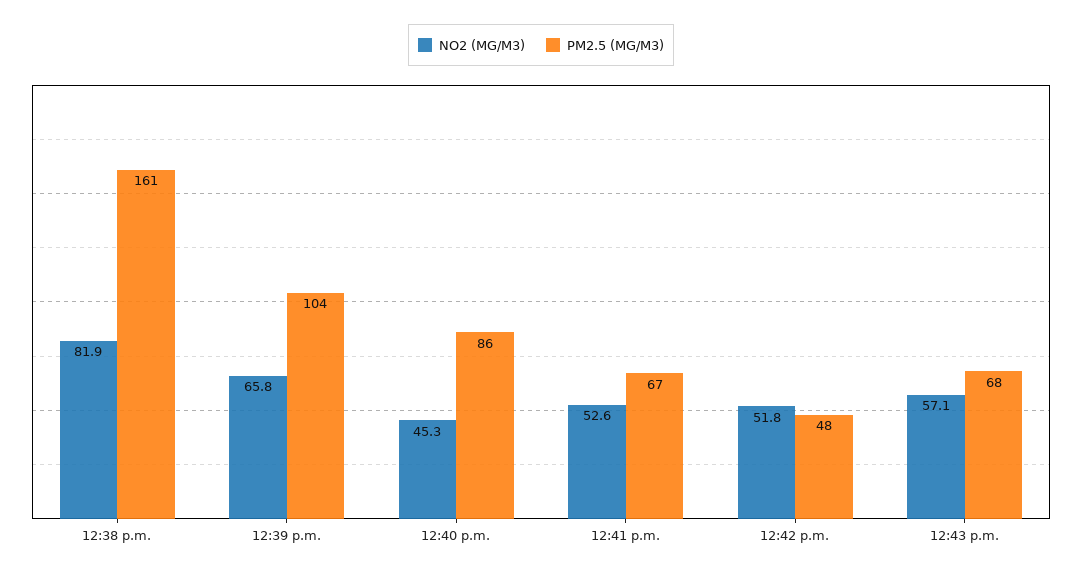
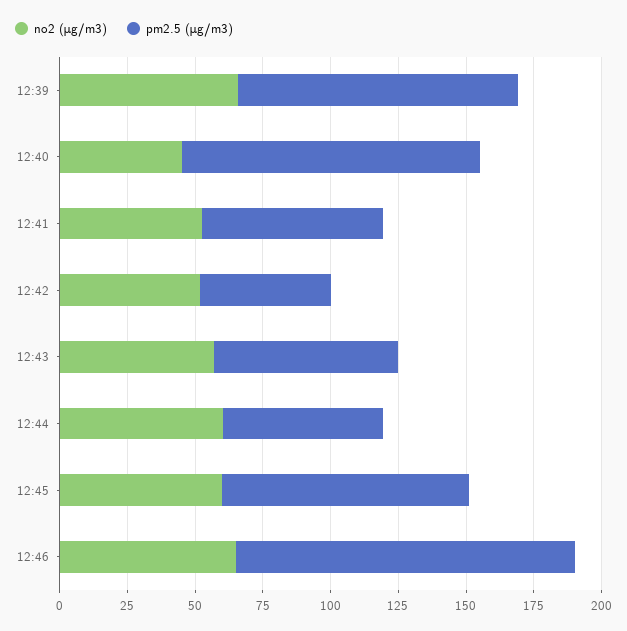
NO2 (ΜG/M3), 12:38 p.m.: 81.9 -> none
PM2.5 (ΜG/M3), 12:38 p.m.: 161 -> none
PM2.5 (ΜG/M3), 12:40 p.m.: 86 -> 110
NO2 (ΜG/M3), 12:44: none -> 60
PM2.5 (ΜG/M3), 12:44: none -> 60
NO2 (ΜG/M3), 12:45: none -> 60
PM2.5 (ΜG/M3), 12:45: none -> 90
NO2 (ΜG/M3), 12:46: none -> 65
PM2.5 (ΜG/M3), 12:46: none -> 125

